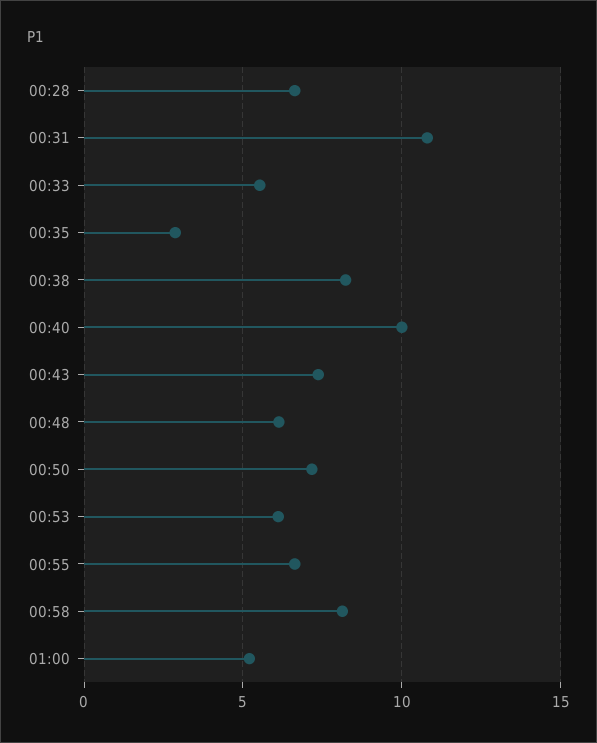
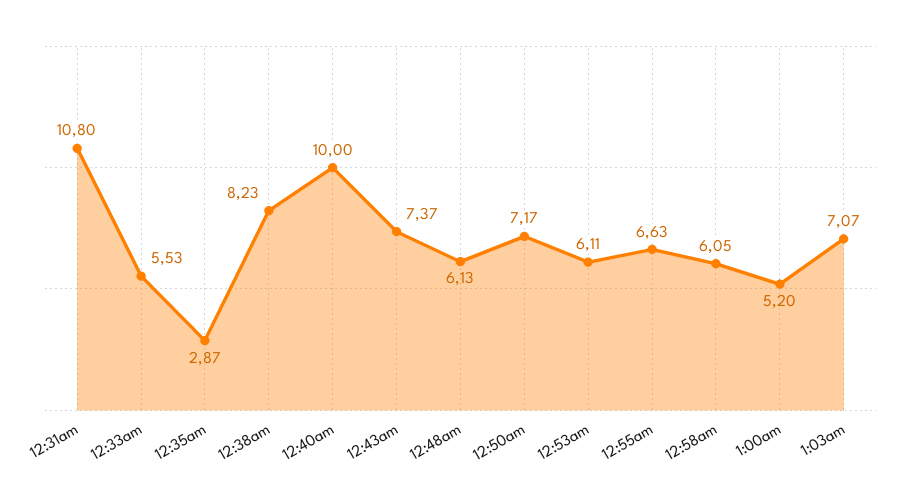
00:28: 6.5 -> none
00:58: 8 -> 6.05
1:03am: none -> 7.07

